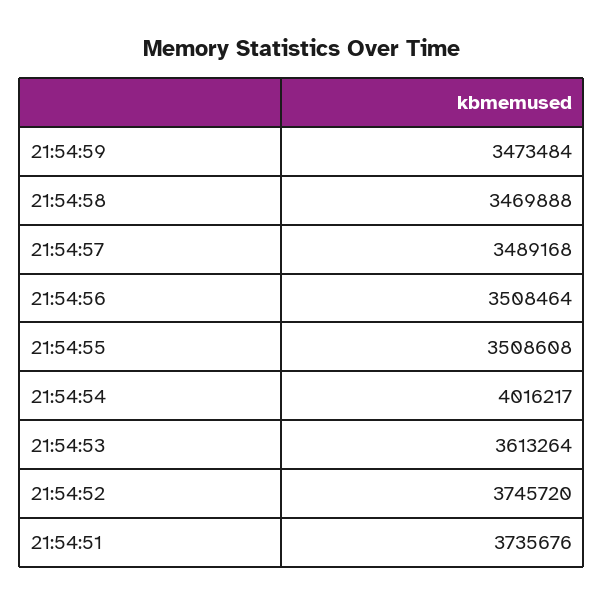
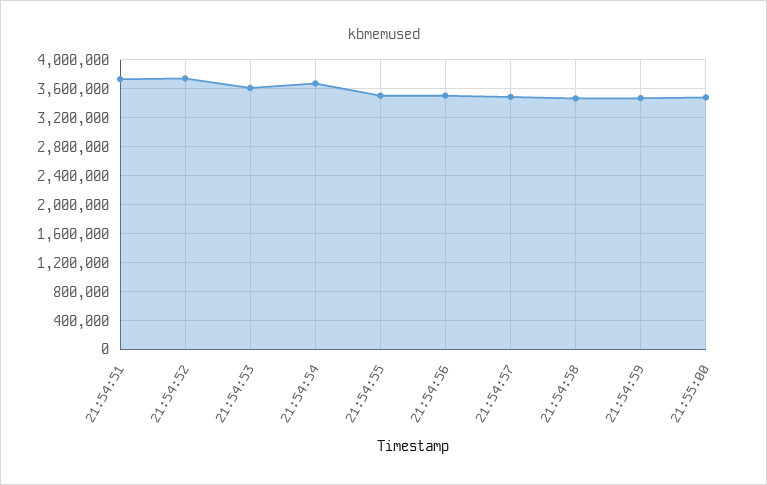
21:54:54: 4016217 -> 3700000
21:55:00: none -> 3500000

